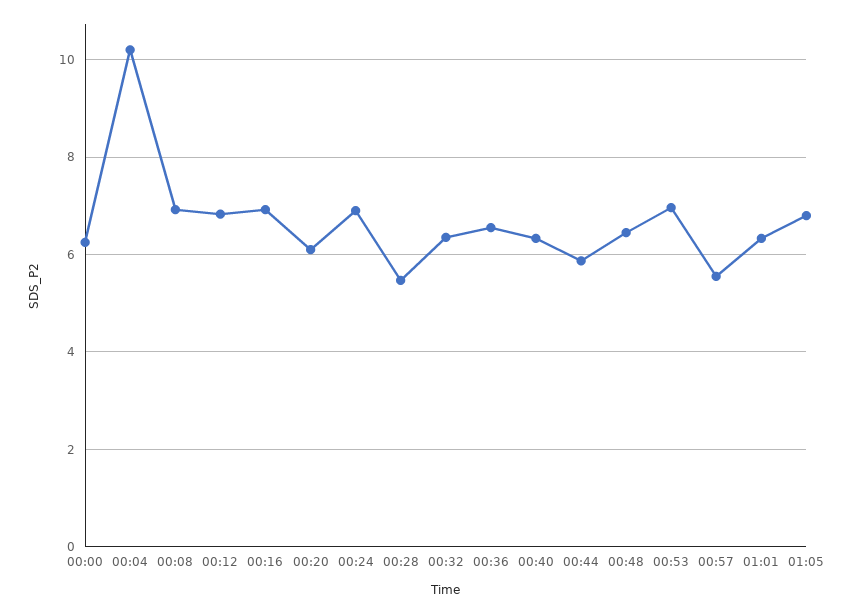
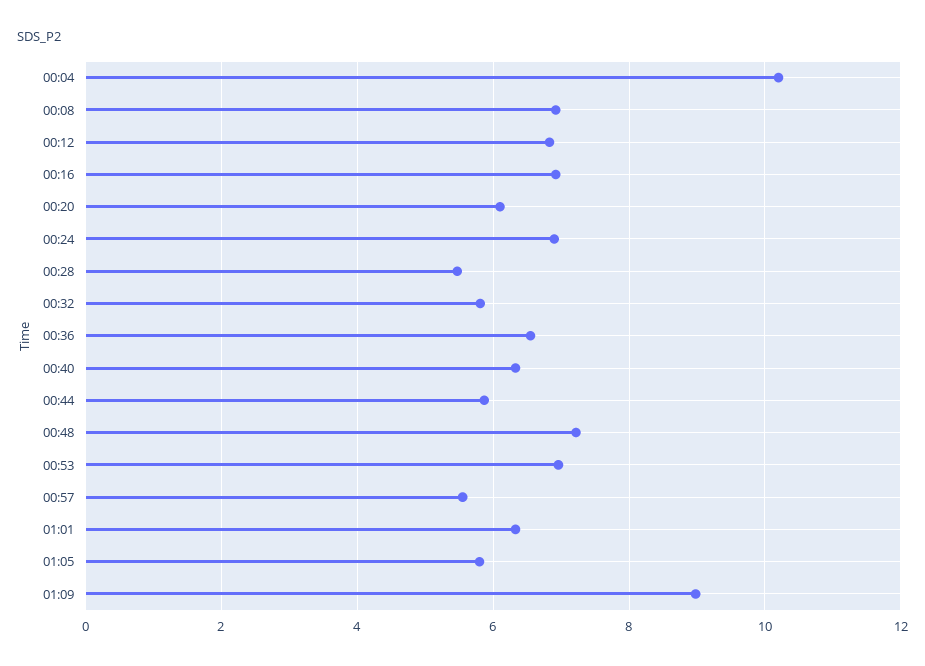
00:00: 6.2 -> none
00:32: 6.4 -> 5.8
00:48: 6.4 -> 7.2
01:05: 6.8 -> 5.8
01:09: none -> 9

